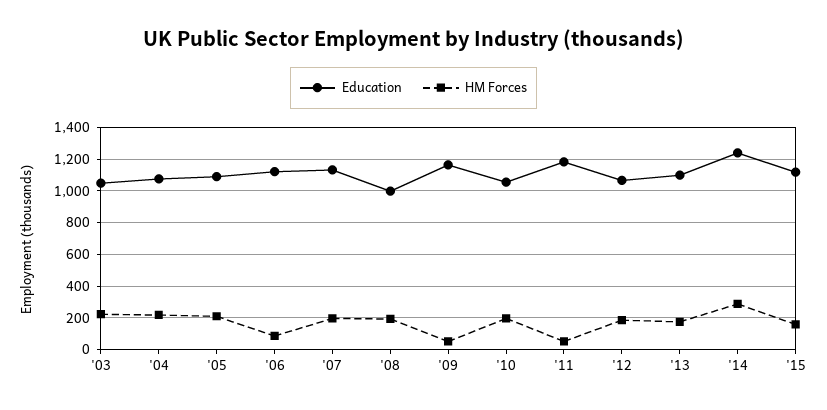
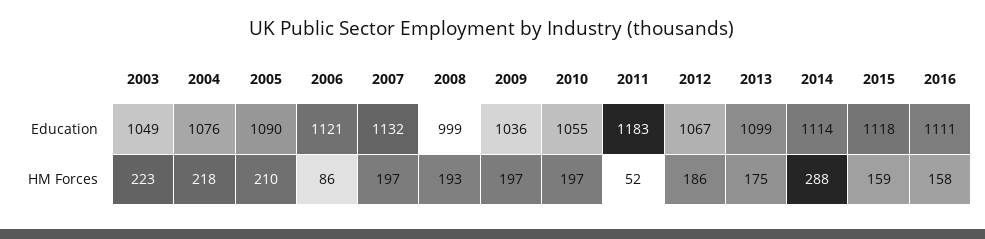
Education, '09: 1150 -> 1036
HM Forces, '09: 50 -> 197
Education, '14: 1250 -> 1114
Education, 2016: none -> 1111
HM Forces, 2016: none -> 158

